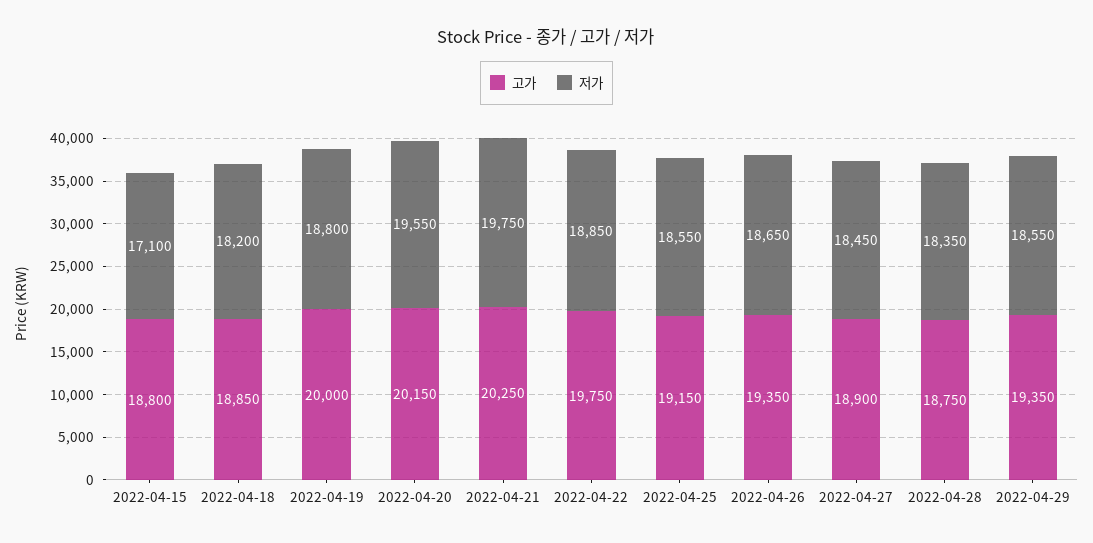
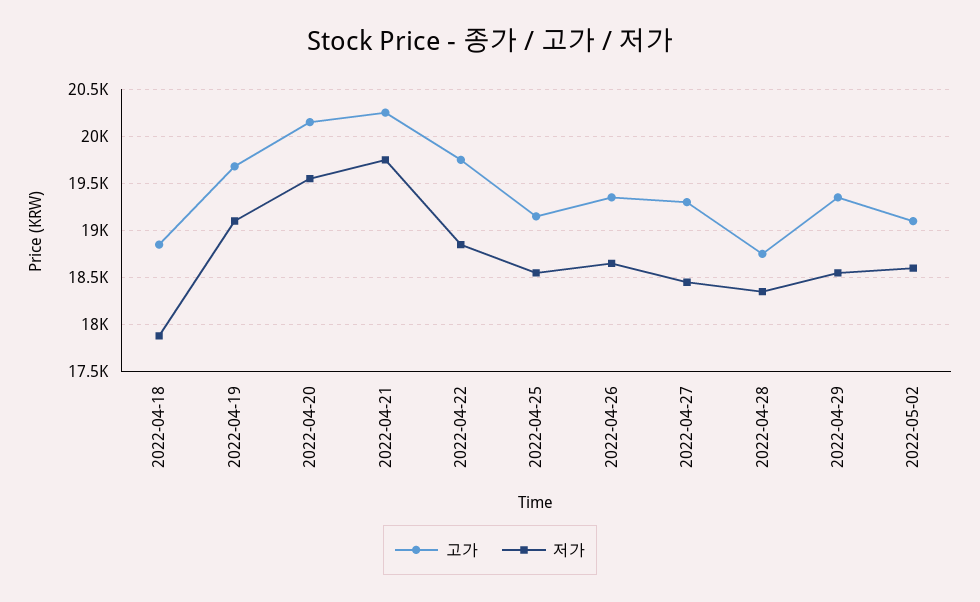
고가, 2022-04-15: 18800 -> none
저가, 2022-04-15: 17100 -> none
저가, 2022-04-18: 18200 -> 17900
고가, 2022-04-19: 20000 -> 19700
저가, 2022-04-19: 18800 -> 19100
고가, 2022-04-27: 18900 -> 19300
고가, 2022-05-02: none -> 19100
저가, 2022-05-02: none -> 18600

